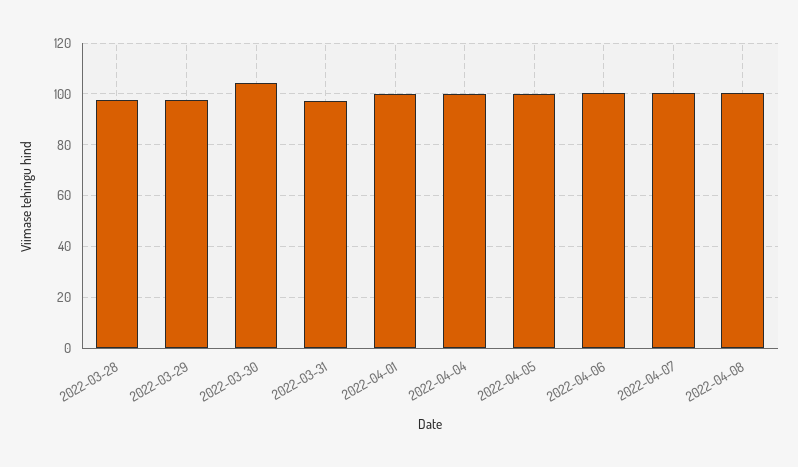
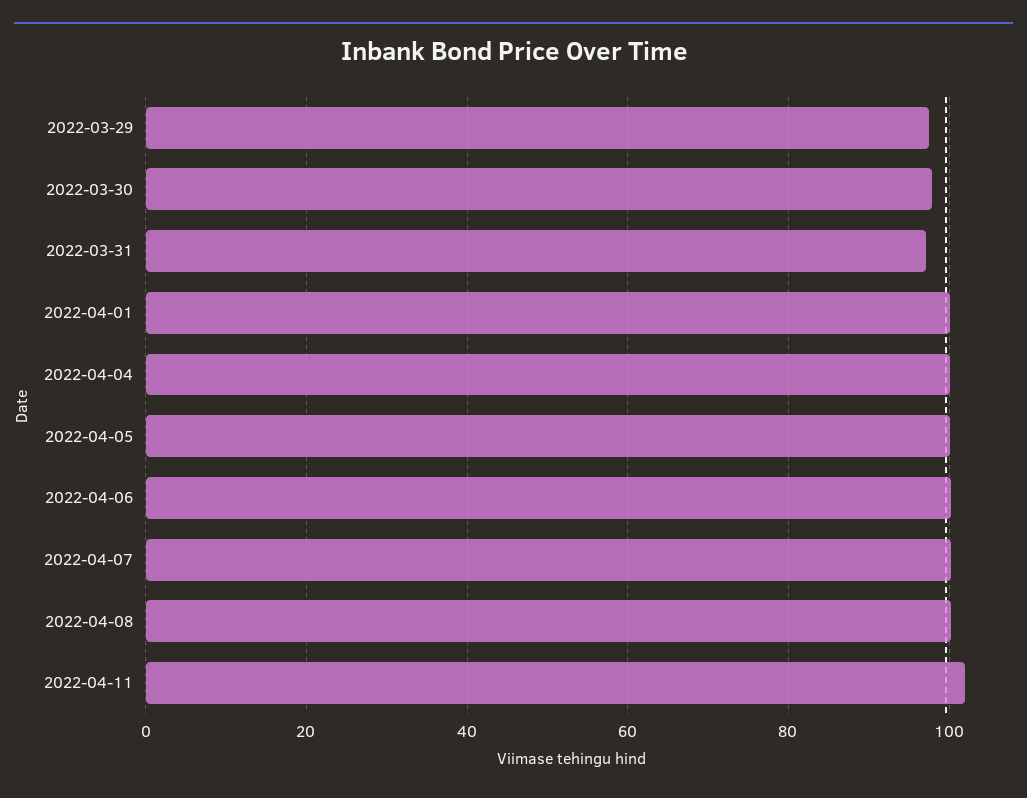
2022-03-28: 97.5 -> none
2022-03-30: 105 -> 98
2022-04-11: none -> 102

